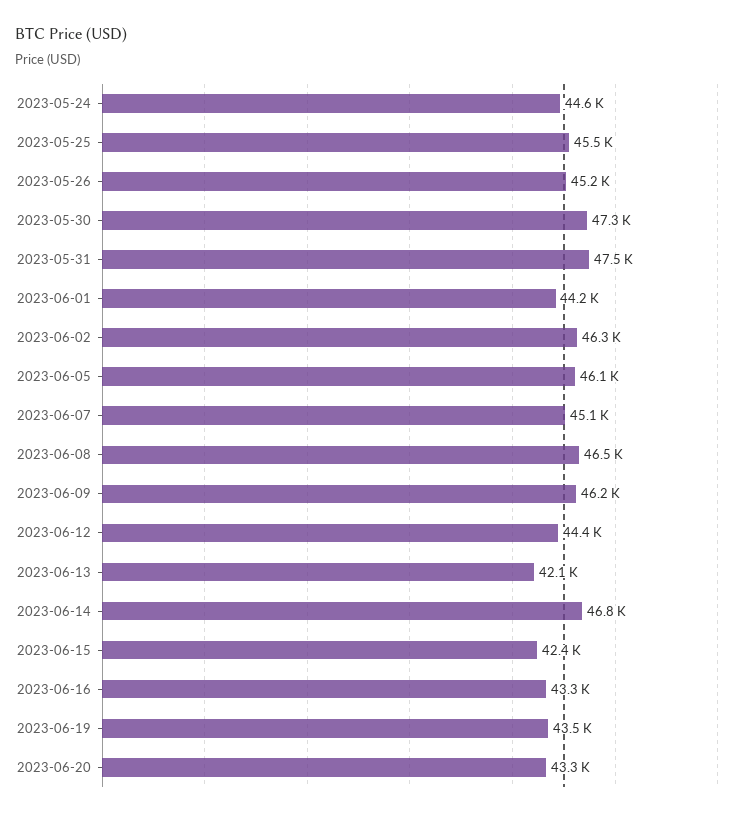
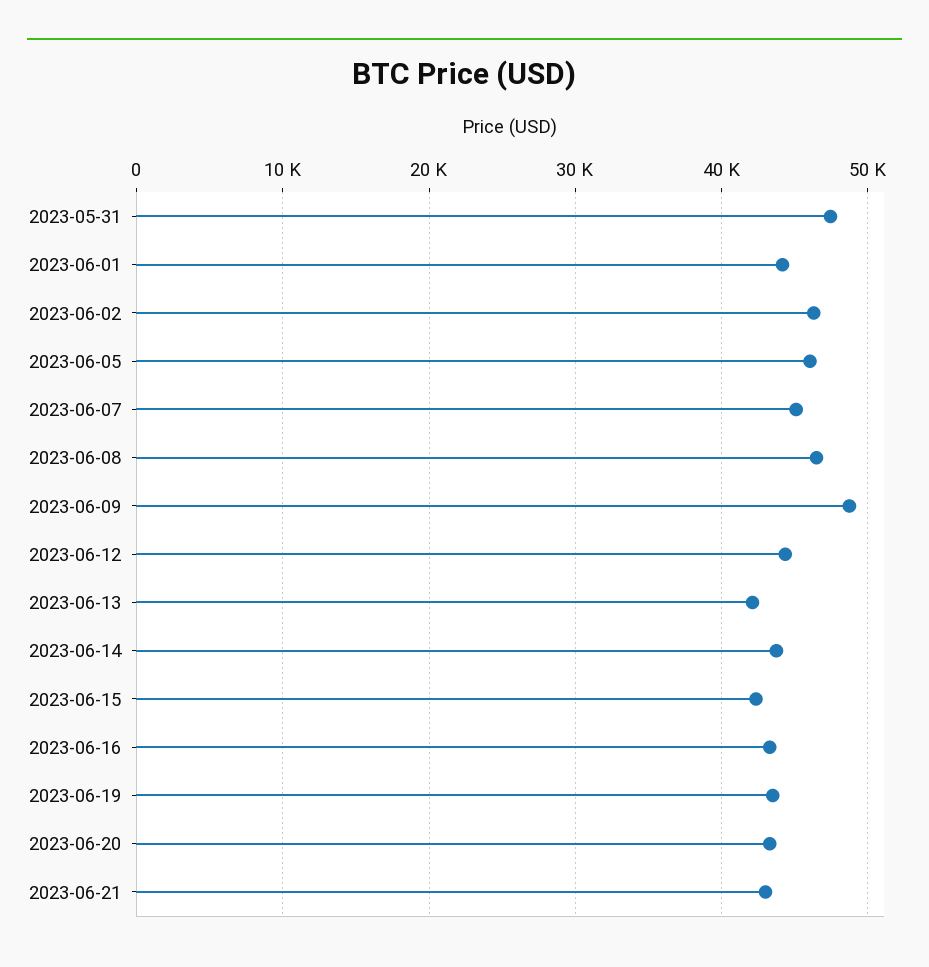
2023-05-24: 44600 -> none
2023-05-25: 45500 -> none
2023-05-26: 45200 -> none
2023-05-30: 47300 -> none
2023-06-09: 46200 -> 49000
2023-06-14: 46800 -> 44000
2023-06-21: none -> 43000

